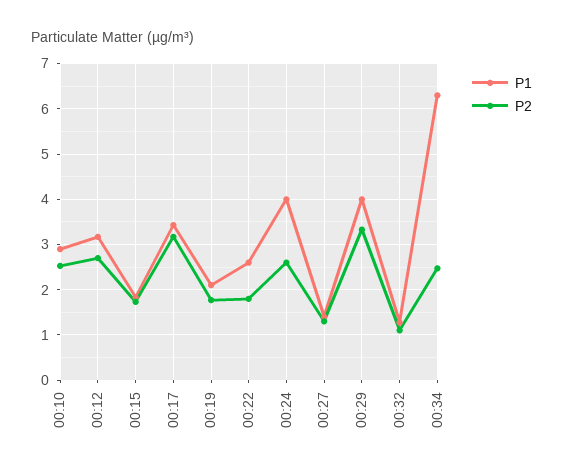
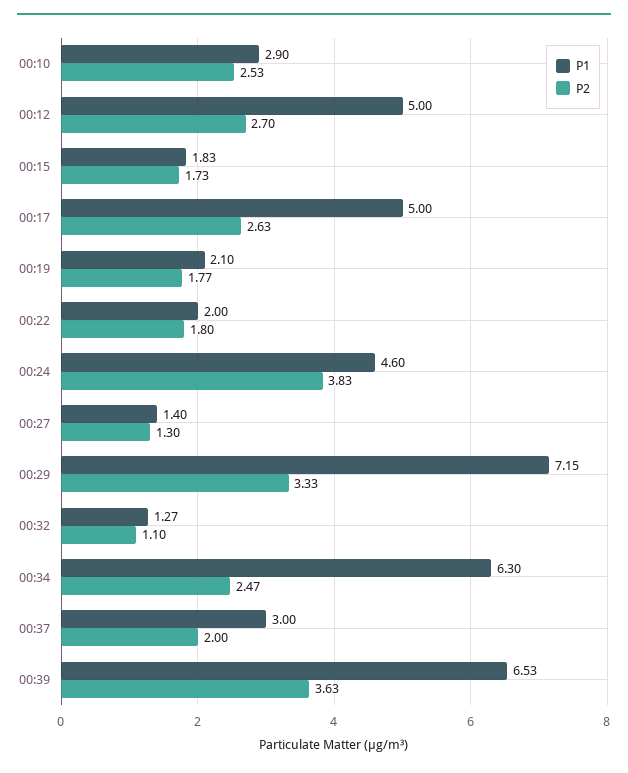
P1, 00:12: 3.2 -> 5
P1, 00:17: 3.4 -> 5
P2, 00:17: 3.2 -> 2.63
P1, 00:22: 2.6 -> 2
P1, 00:24: 4 -> 4.6
P2, 00:24: 2.6 -> 3.83
P1, 00:29: 4 -> 7.15
P1, 00:37: none -> 3
P2, 00:37: none -> 2
P1, 00:39: none -> 6.53
P2, 00:39: none -> 3.63

